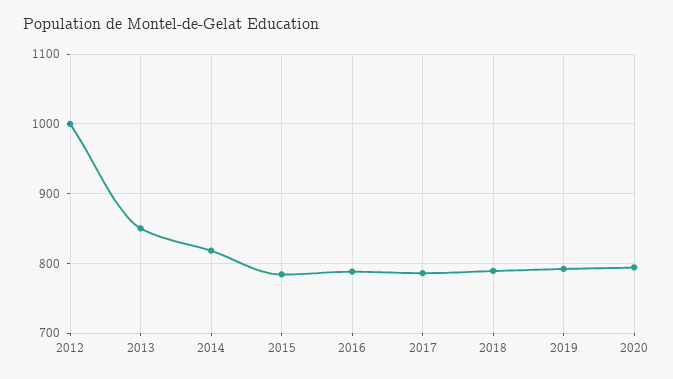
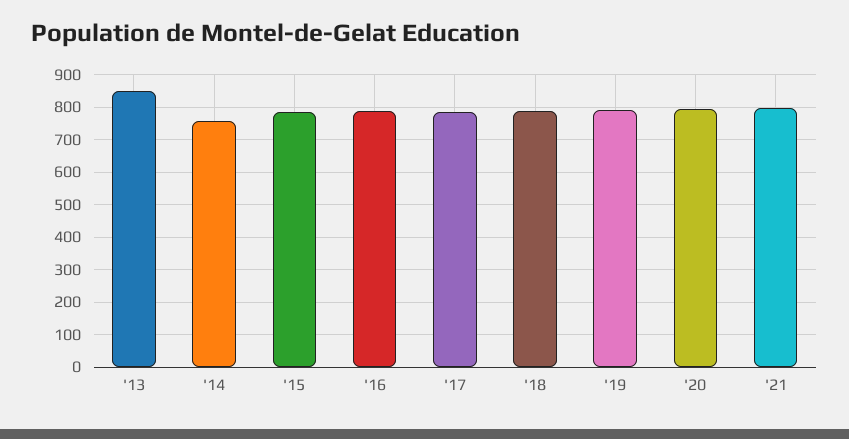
2012: 1000 -> none
2014: 820 -> 760
'21: none -> 800

